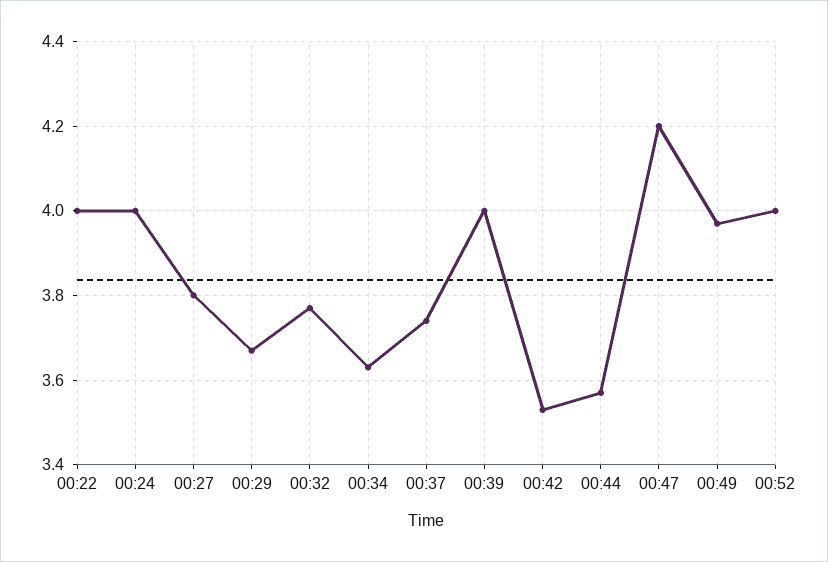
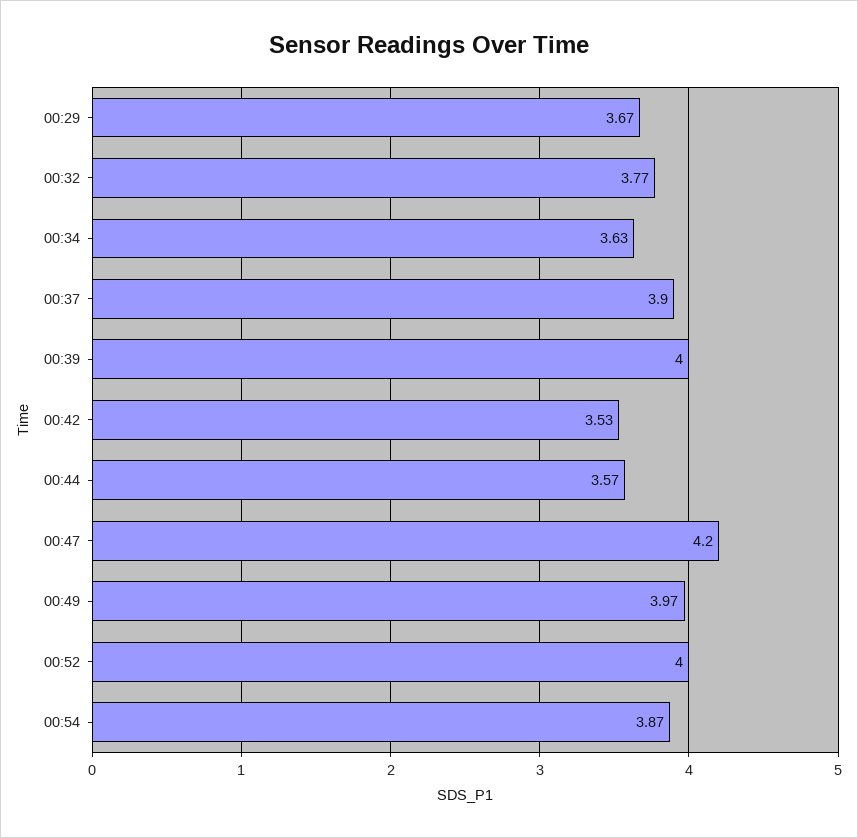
00:22: 4 -> none
00:24: 4 -> none
00:27: 3.8 -> none
00:37: 3.75 -> 3.9
00:54: none -> 3.87

